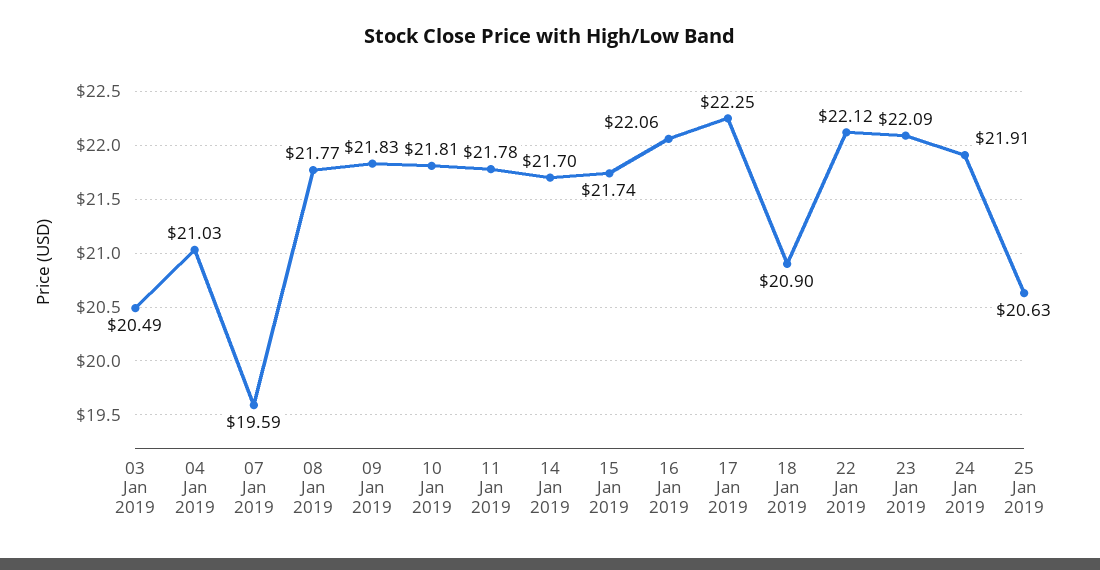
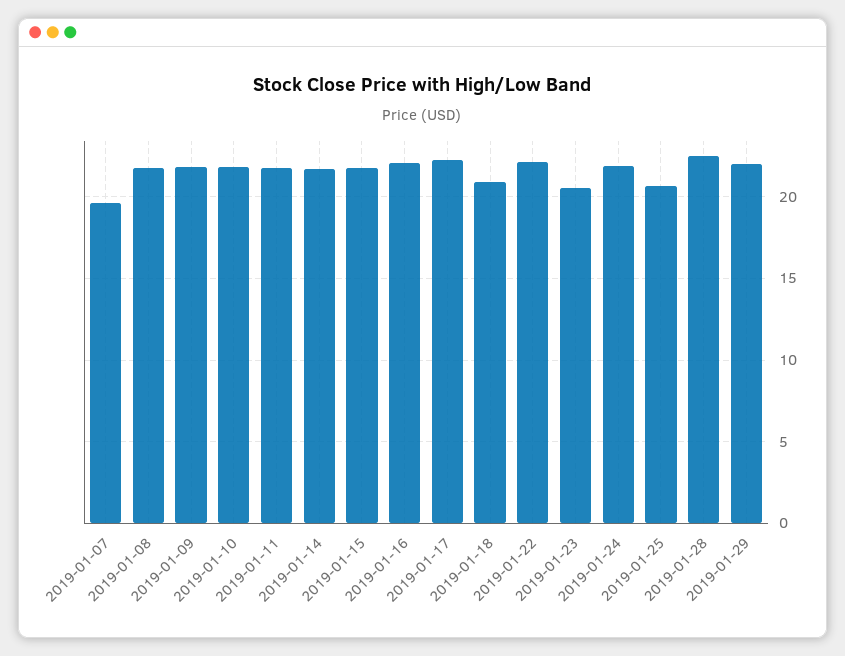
03 Jan 2019: 20.49 -> none
04 Jan 2019: 21.03 -> none
23 Jan 2019: 22.09 -> 20.5
2019-01-28: none -> 22.5
2019-01-29: none -> 22

